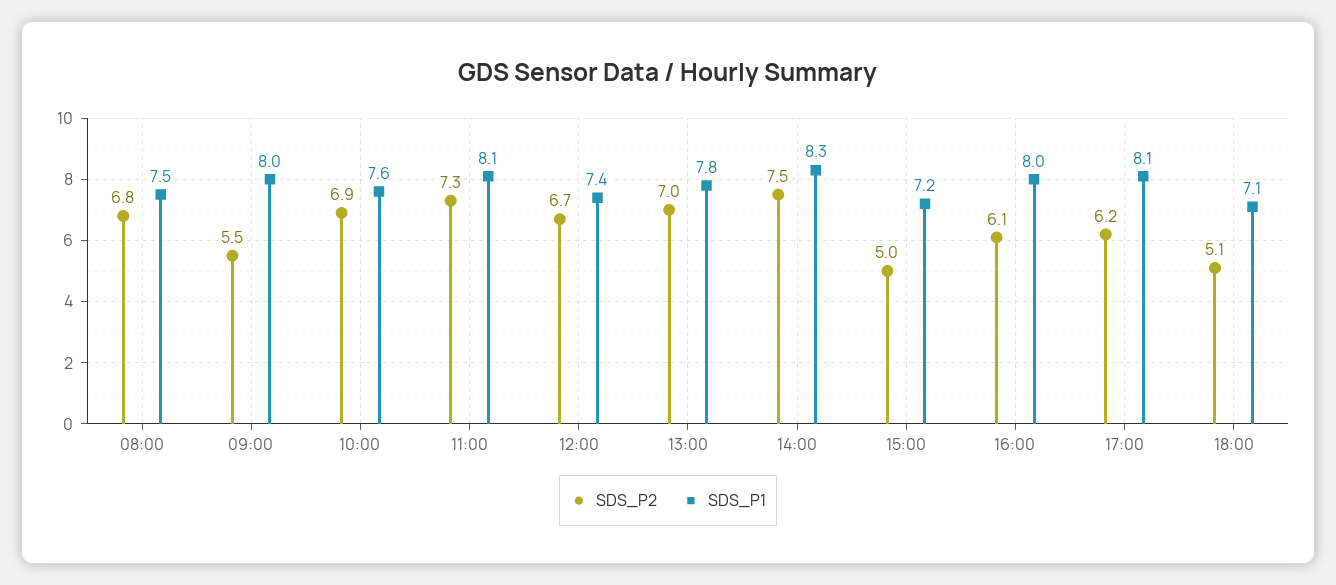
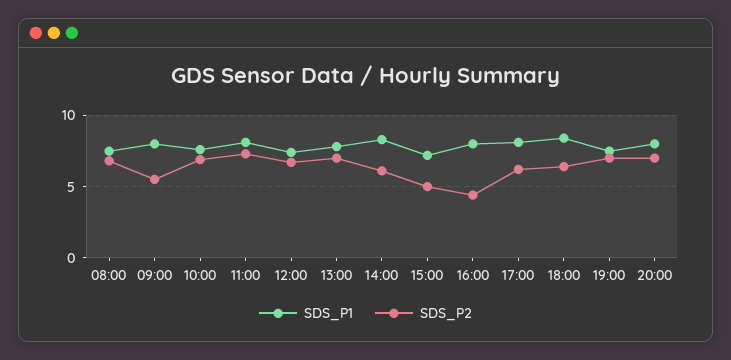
SDS_P2, 14:00: 7.5 -> 6
SDS_P2, 16:00: 6.1 -> 4.5
SDS_P2, 18:00: 5.1 -> 6.5
SDS_P1, 18:00: 7.1 -> 8.5
SDS_P1, 19:00: none -> 7.5
SDS_P2, 19:00: none -> 7
SDS_P1, 20:00: none -> 8
SDS_P2, 20:00: none -> 7

